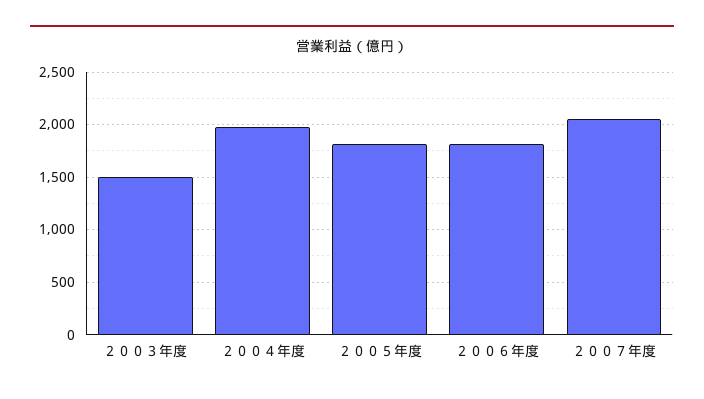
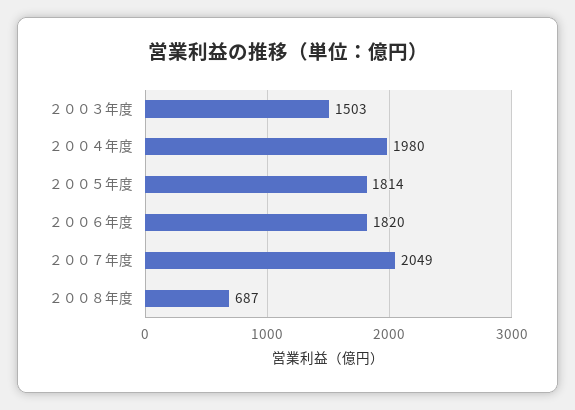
２００８年度: none -> 687

